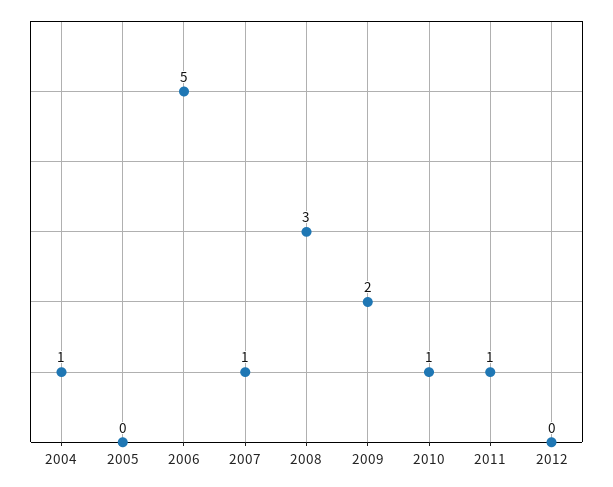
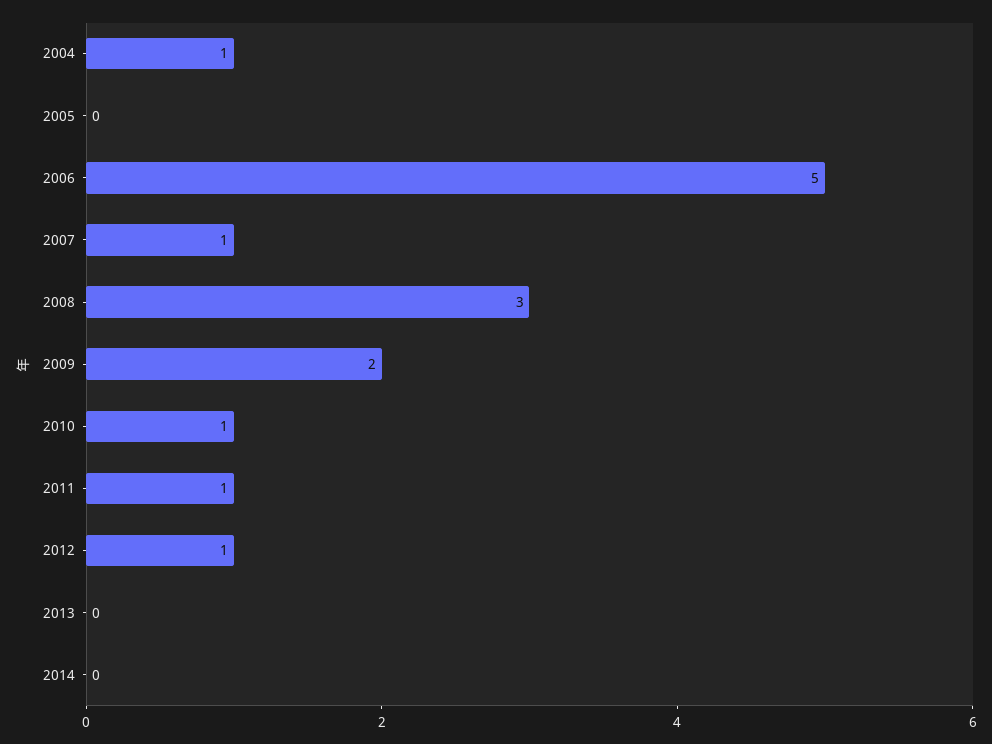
2012: 0 -> 1
2013: none -> 0
2014: none -> 0

